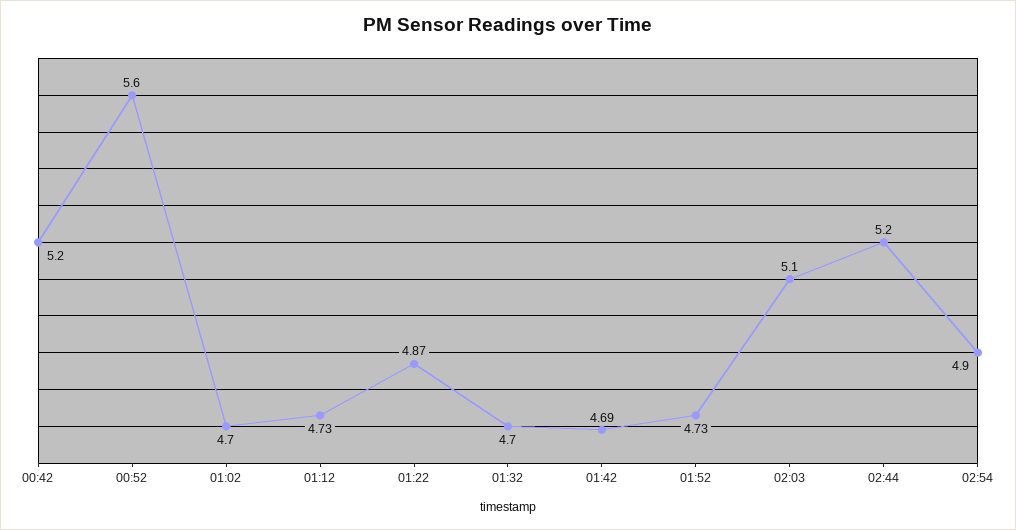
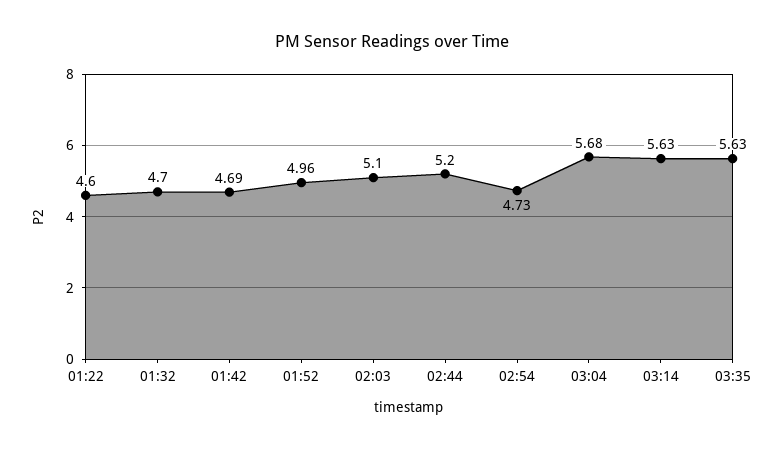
00:42: 5.2 -> none
00:52: 5.6 -> none
01:02: 4.7 -> none
01:12: 4.73 -> none
01:22: 4.87 -> 4.6
01:52: 4.73 -> 4.96
02:54: 4.9 -> 4.73
03:04: none -> 5.68
03:14: none -> 5.63
03:35: none -> 5.63

